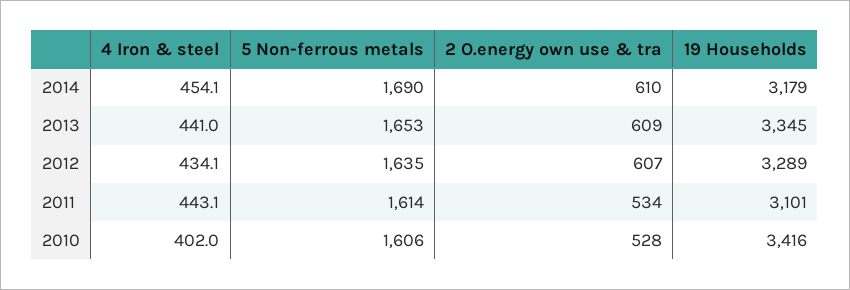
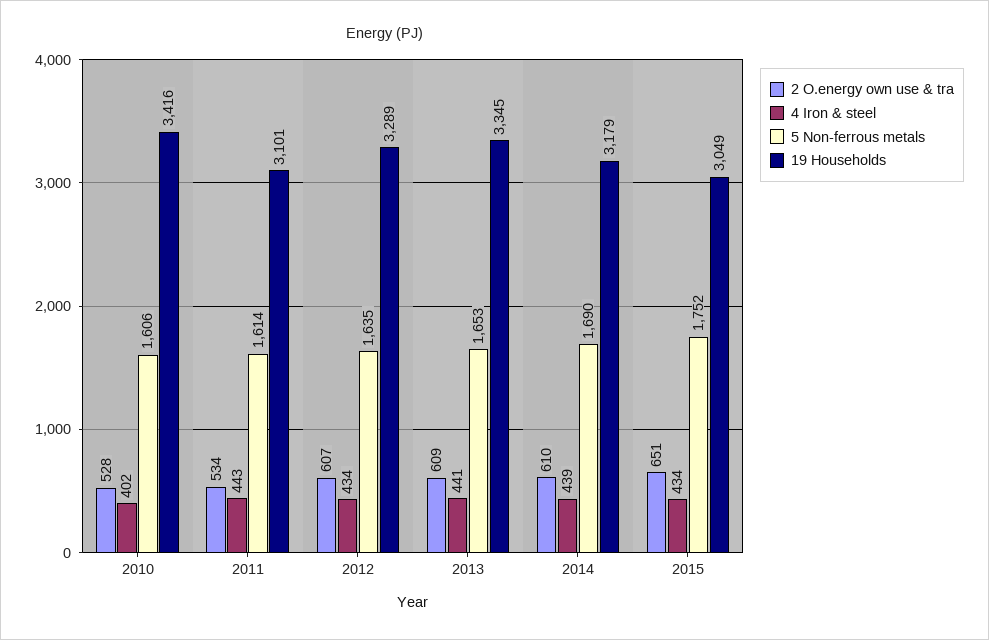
4 Iron & steel, 2014: 454.1 -> 439
2 O.energy own use & tra, 2015: none -> 651
4 Iron & steel, 2015: none -> 434
5 Non-ferrous metals, 2015: none -> 1752
19 Households, 2015: none -> 3049

